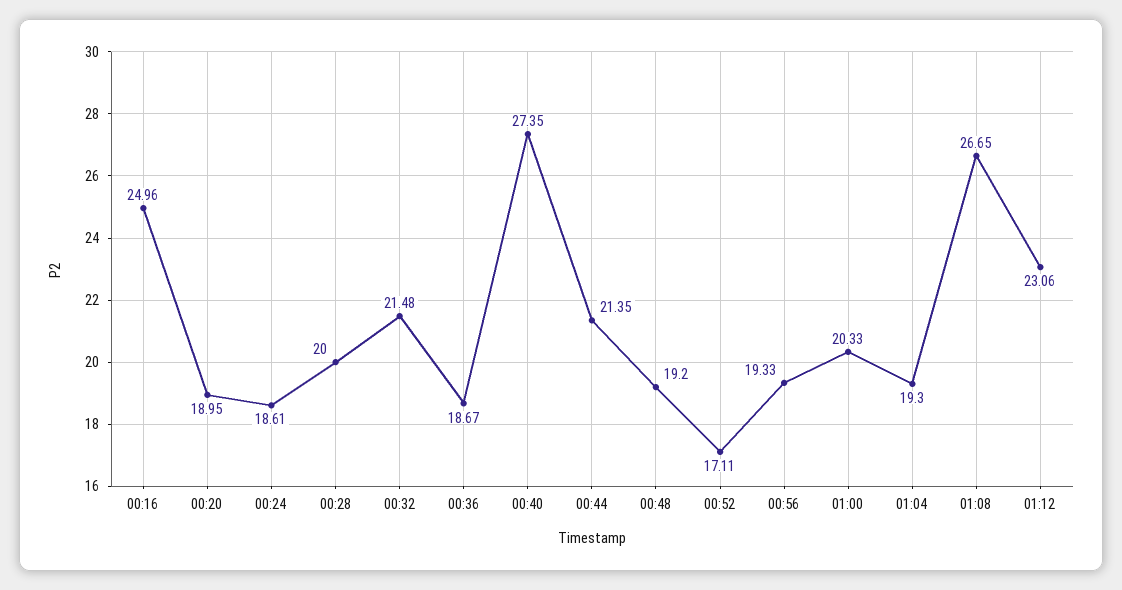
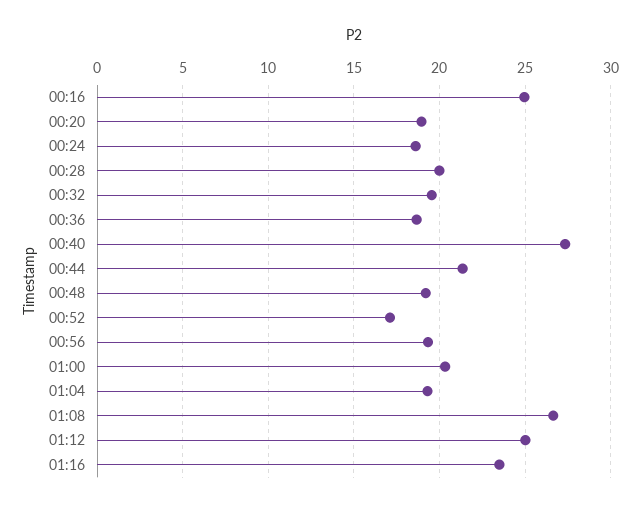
00:32: 21.48 -> 19.5
01:12: 23.06 -> 25
01:16: none -> 23.5

